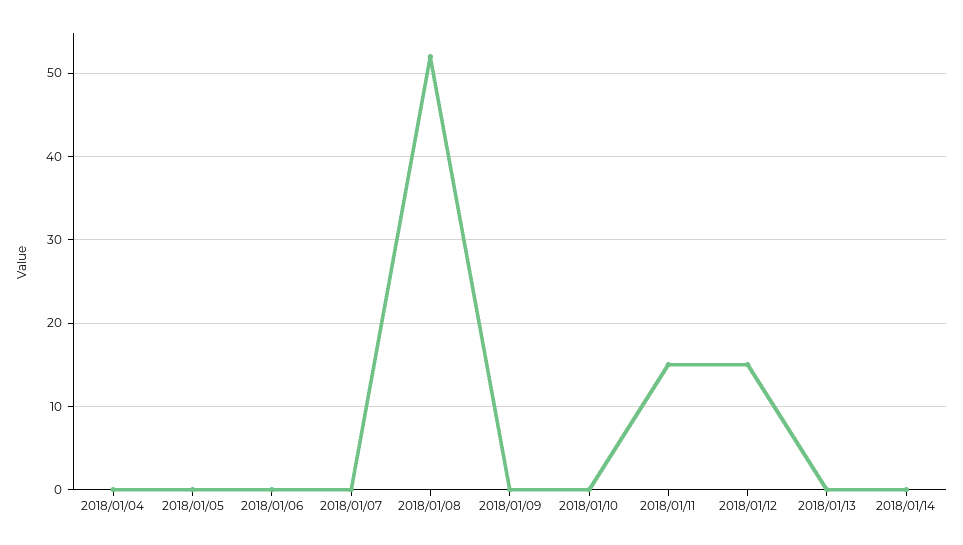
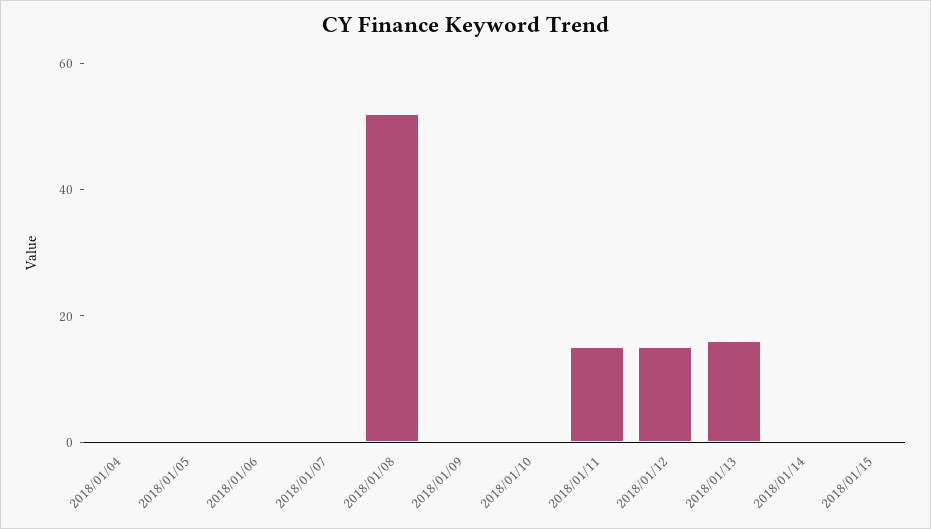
2018/01/13: 0 -> 15
2018/01/15: none -> 0

